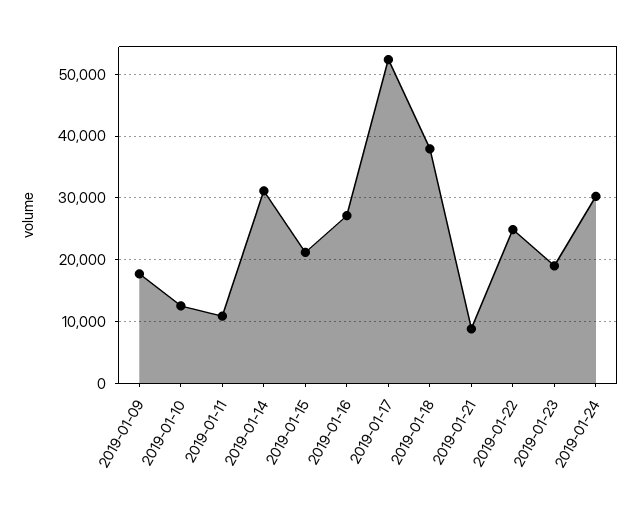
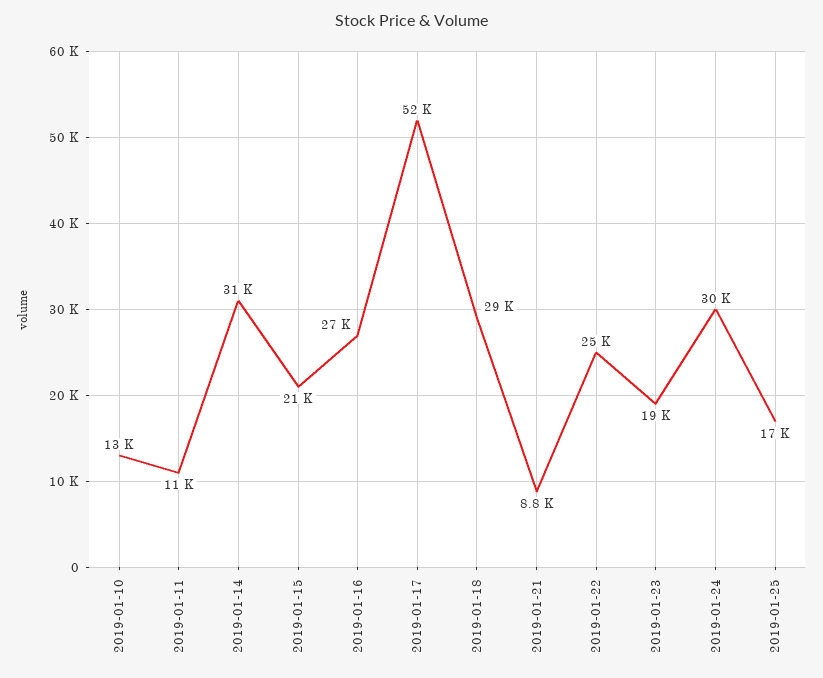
2019-01-09: 18000 -> none
2019-01-18: 38000 -> 29000
2019-01-25: none -> 17000

